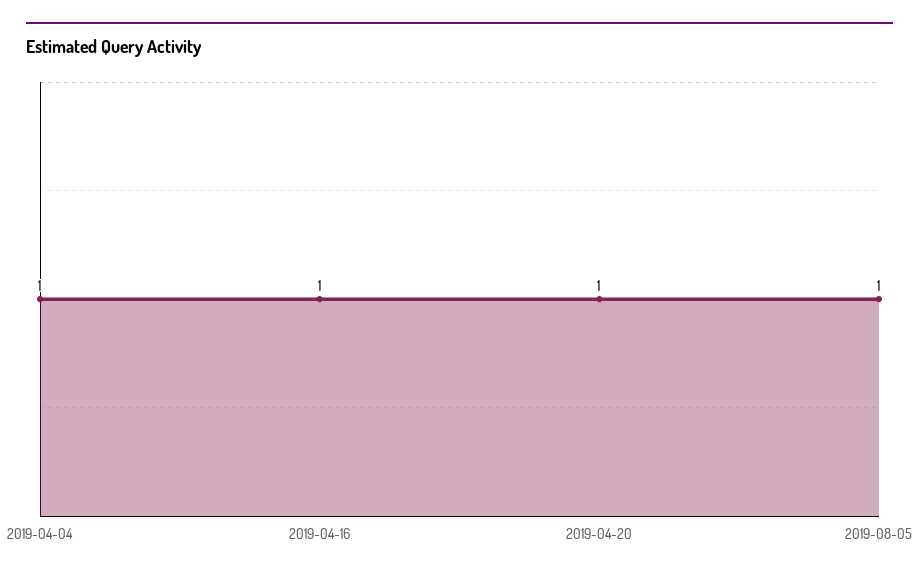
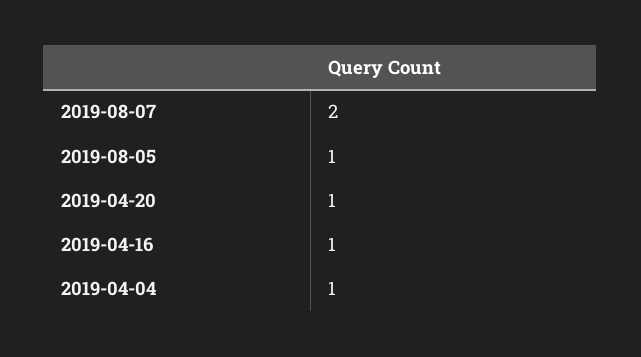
2019-08-07: none -> 2

